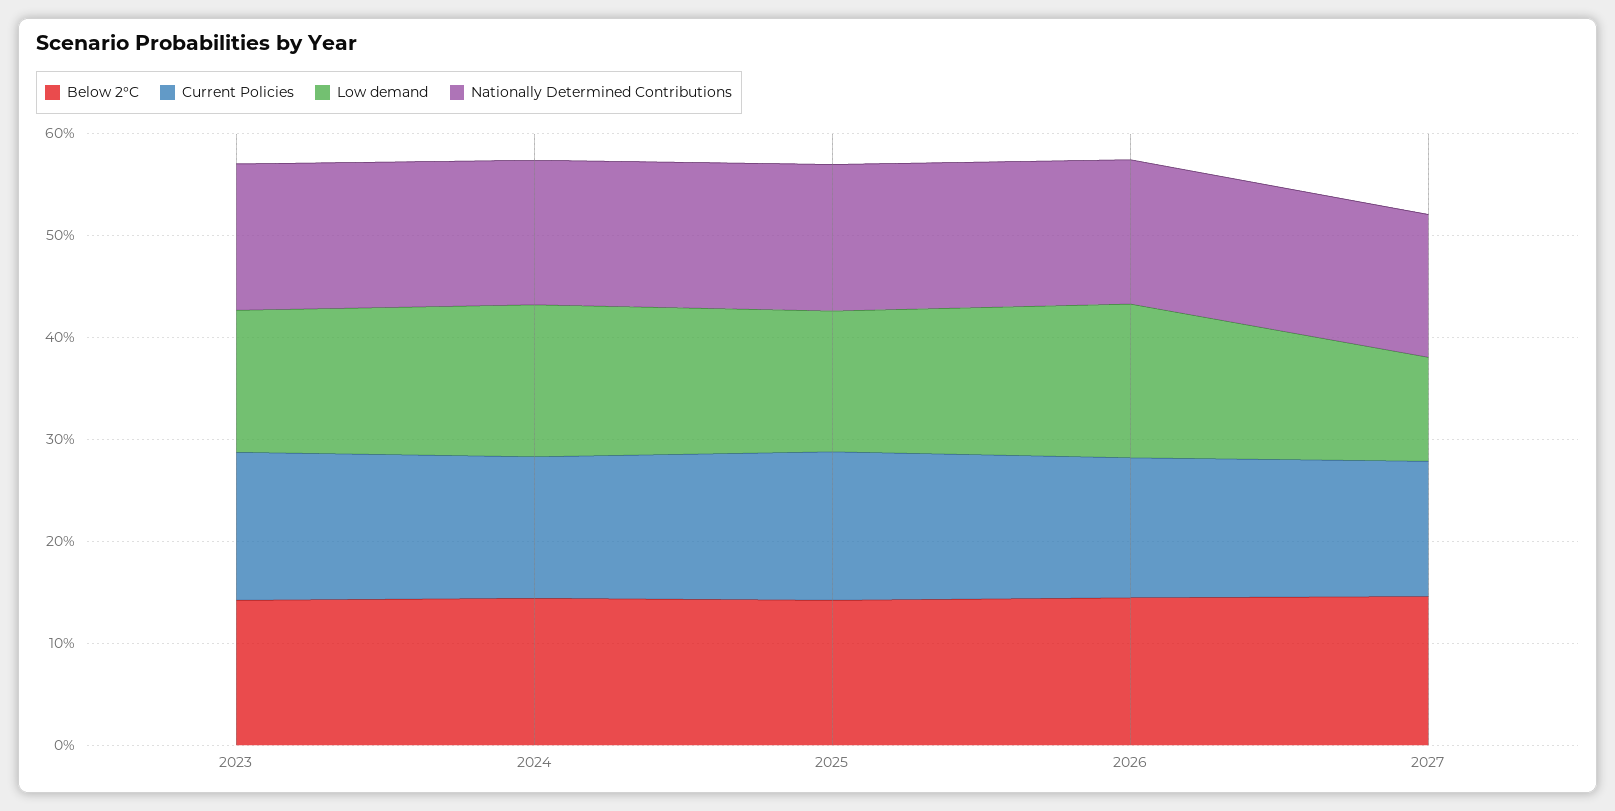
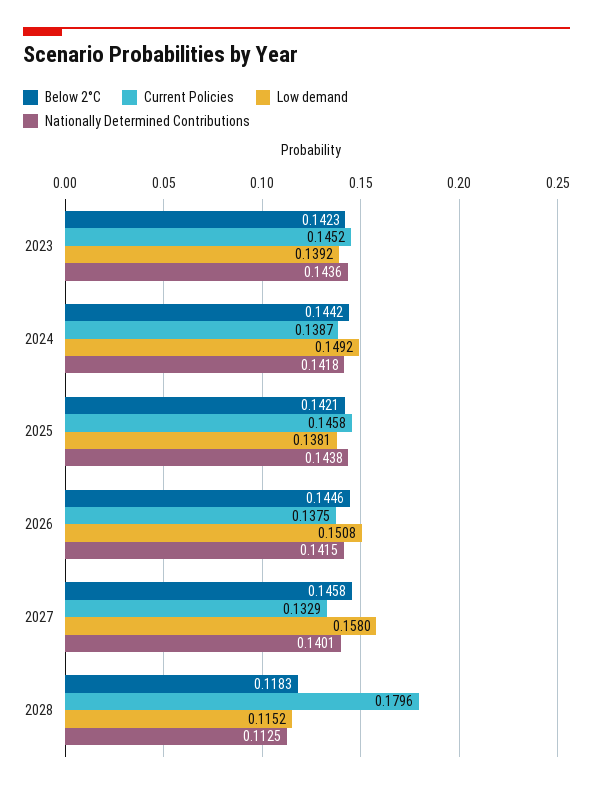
Low demand, 2027: 0.1 -> 0.158
Below 2°C, 2028: none -> 0.1183
Current Policies, 2028: none -> 0.1796
Low demand, 2028: none -> 0.1152
Nationally Determined Contributions, 2028: none -> 0.1125

